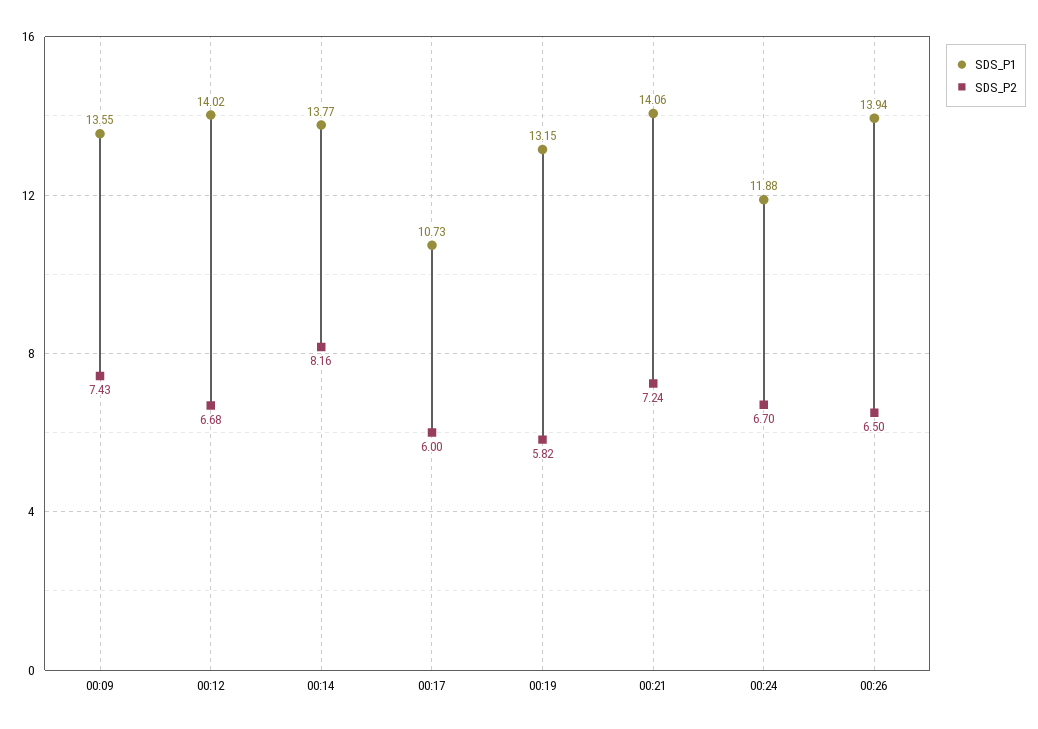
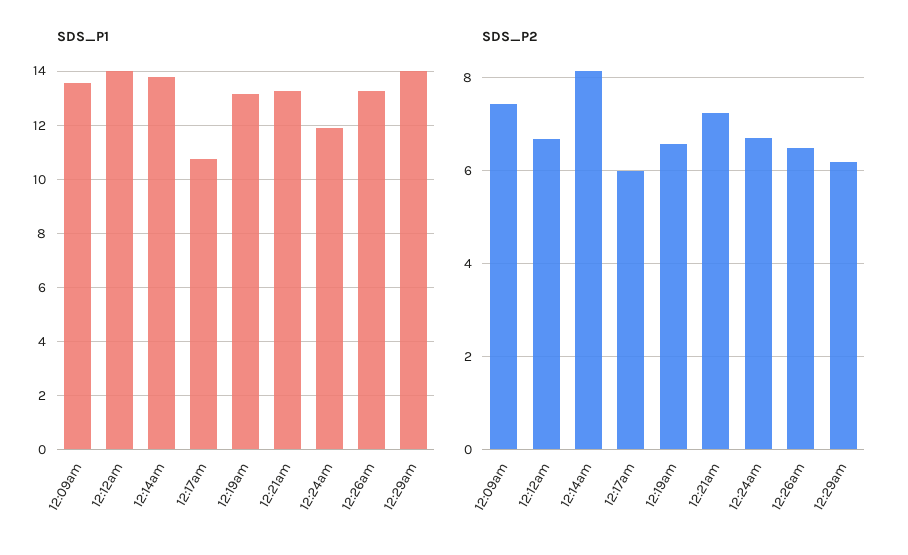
SDS_P2, 00:19: 5.82 -> 6.6
SDS_P1, 00:21: 14.06 -> 13.25
SDS_P1, 00:26: 13.94 -> 13.25
SDS_P1, 12:29am: none -> 14
SDS_P2, 12:29am: none -> 6.2

